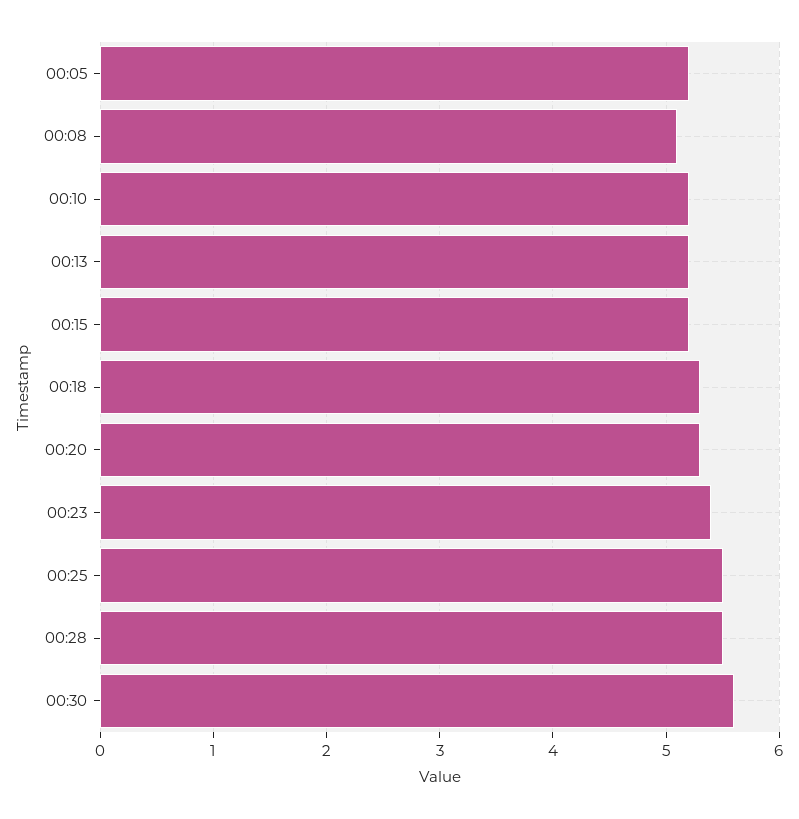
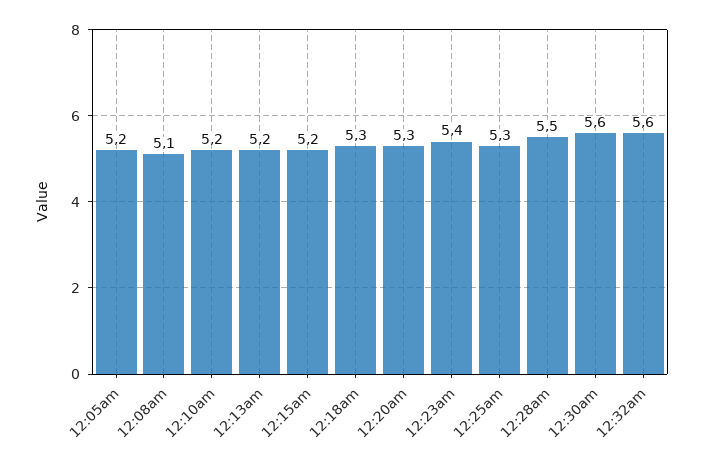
00:25: 5.5 -> 5.3
12:32am: none -> 5.6

